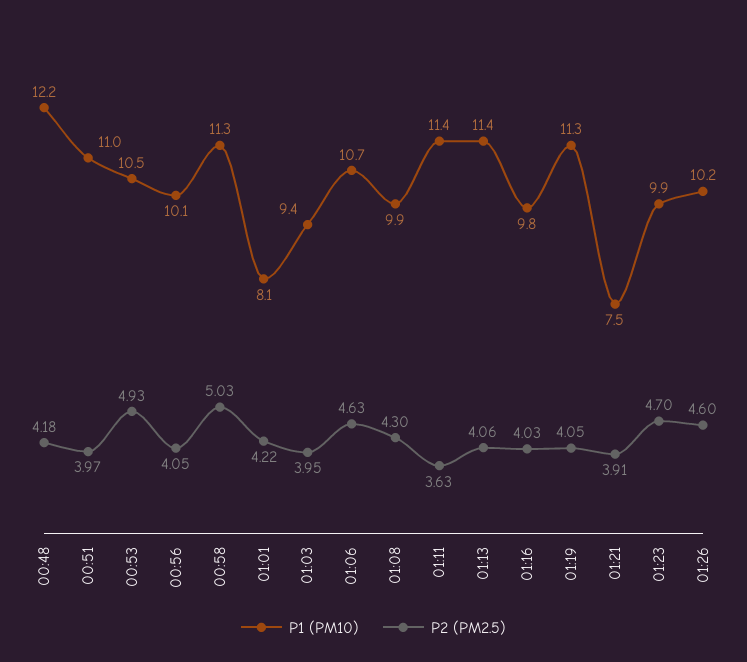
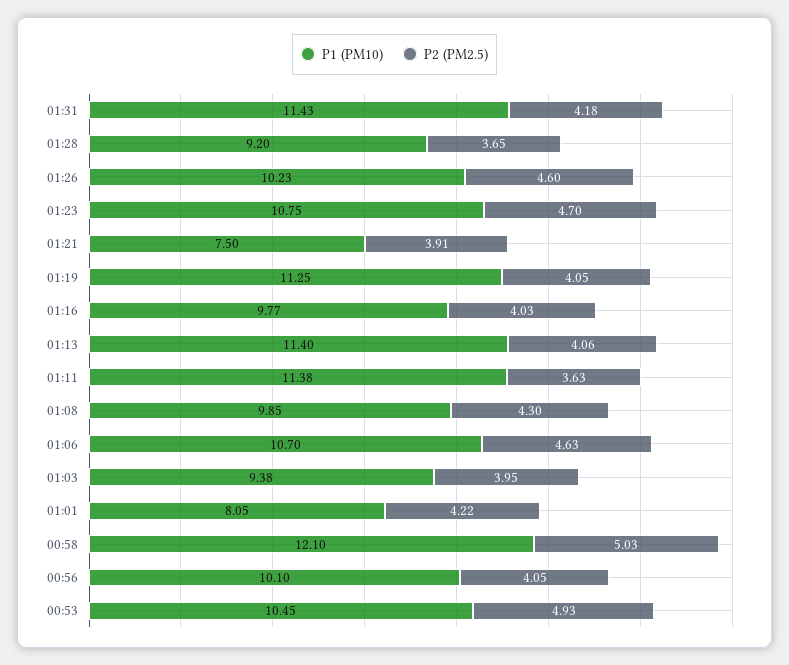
P1 (PM10), 00:48: 12.2 -> none
P2 (PM2.5), 00:48: 4.18 -> none
P1 (PM10), 00:51: 11 -> none
P2 (PM2.5), 00:51: 3.97 -> none
P1 (PM10), 00:58: 11.3 -> 12.1
P1 (PM10), 01:23: 9.9 -> 10.75
P1 (PM10), 01:31: none -> 11.43
P2 (PM2.5), 01:31: none -> 4.18
P1 (PM10), 01:28: none -> 9.2
P2 (PM2.5), 01:28: none -> 3.65

